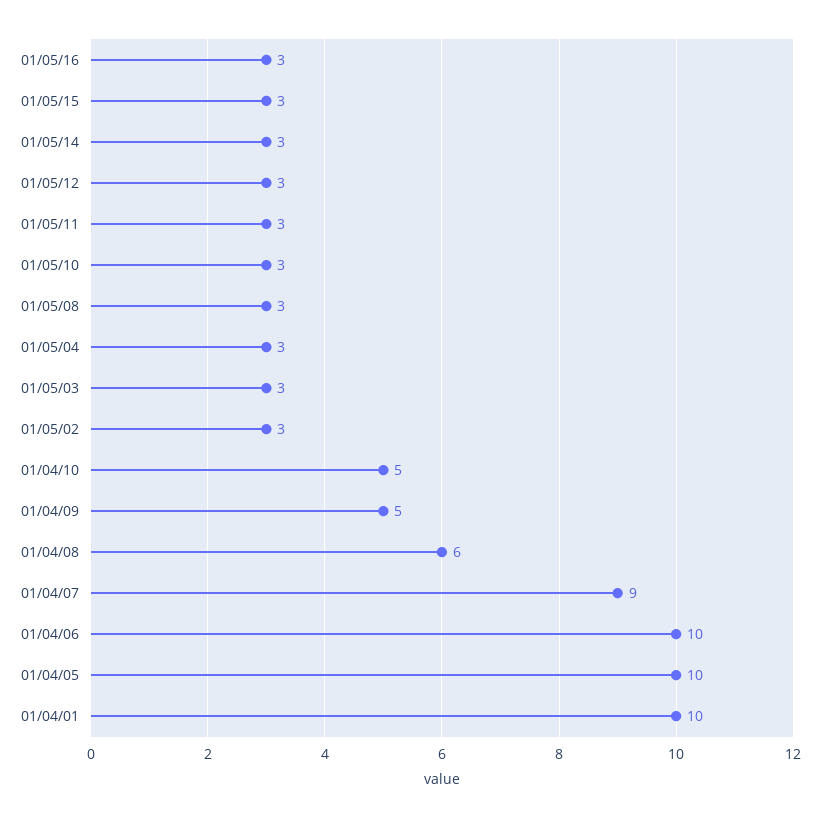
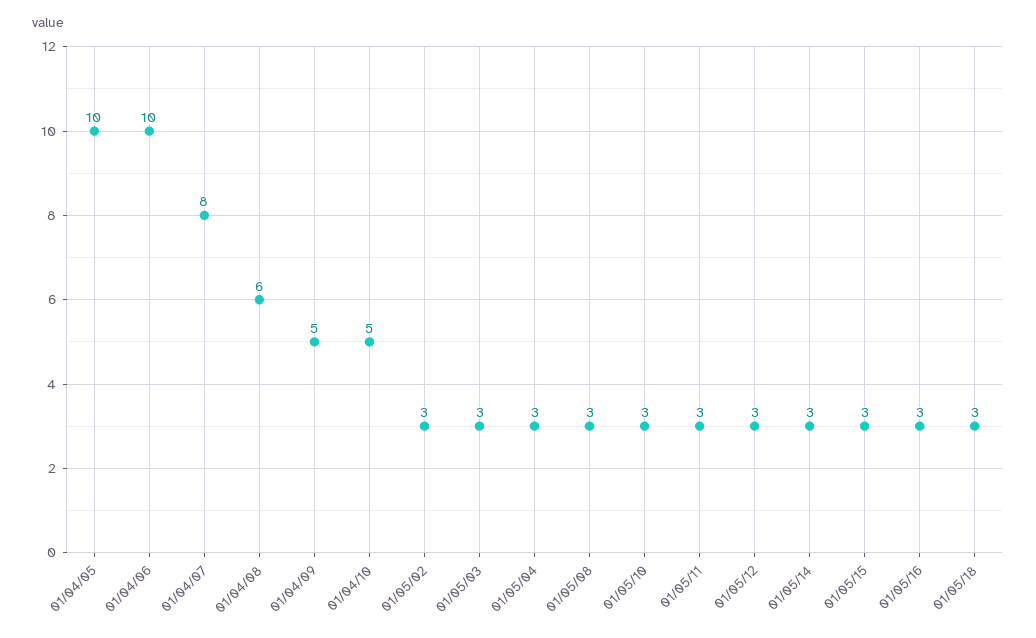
01/04/07: 9 -> 8
01/04/01: 10 -> none
01/05/18: none -> 3

